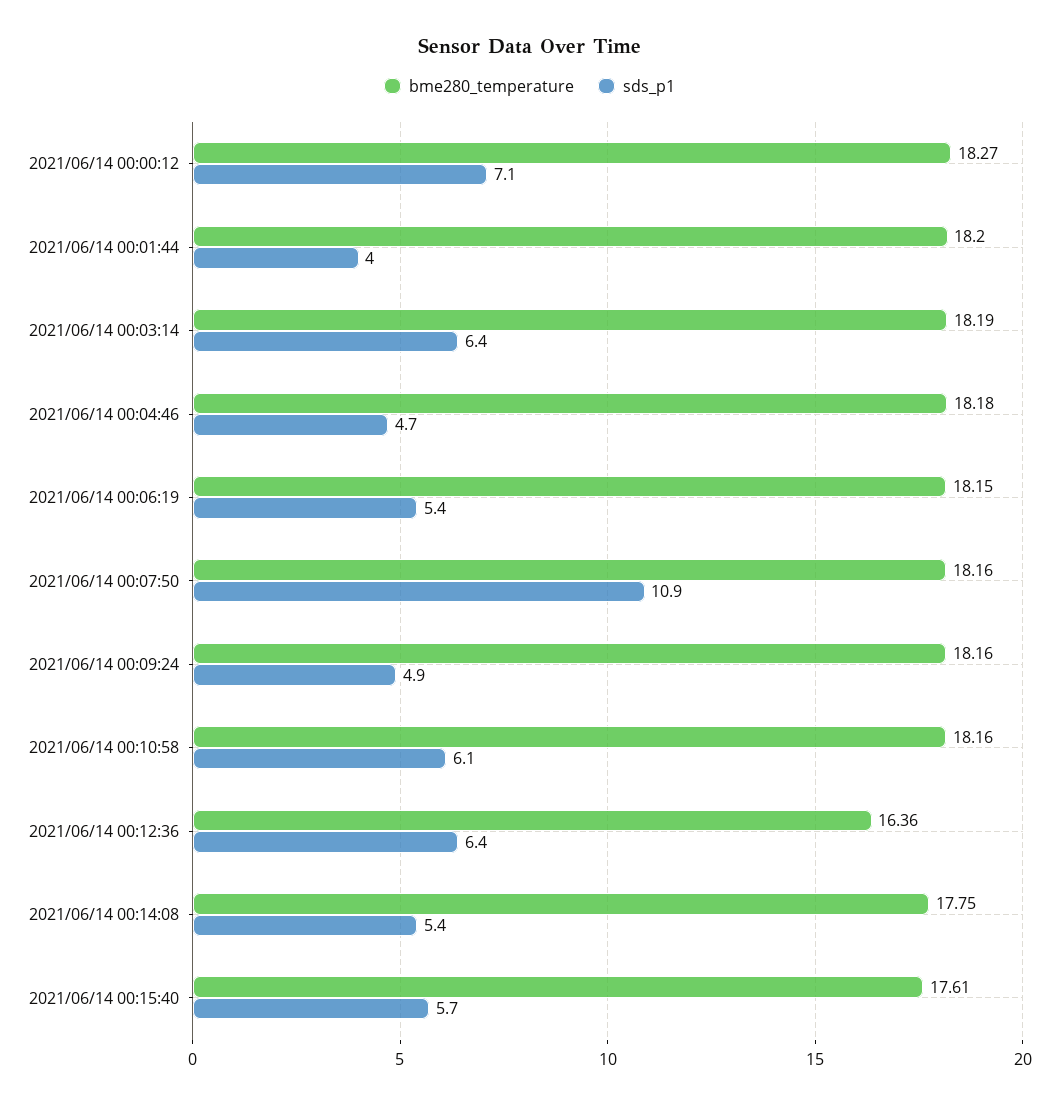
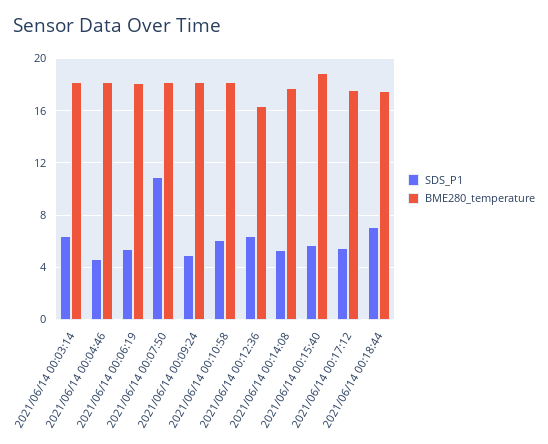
bme280_temperature, 2021/06/14 00:00:12: 18.27 -> none
sds_p1, 2021/06/14 00:00:12: 7.1 -> none
bme280_temperature, 2021/06/14 00:01:44: 18.2 -> none
sds_p1, 2021/06/14 00:01:44: 4 -> none
bme280_temperature, 2021/06/14 00:15:40: 17.61 -> 19
sds_p1, 2021/06/14 00:17:12: none -> 5.5
bme280_temperature, 2021/06/14 00:17:12: none -> 17.5
sds_p1, 2021/06/14 00:18:44: none -> 7
bme280_temperature, 2021/06/14 00:18:44: none -> 17.5

